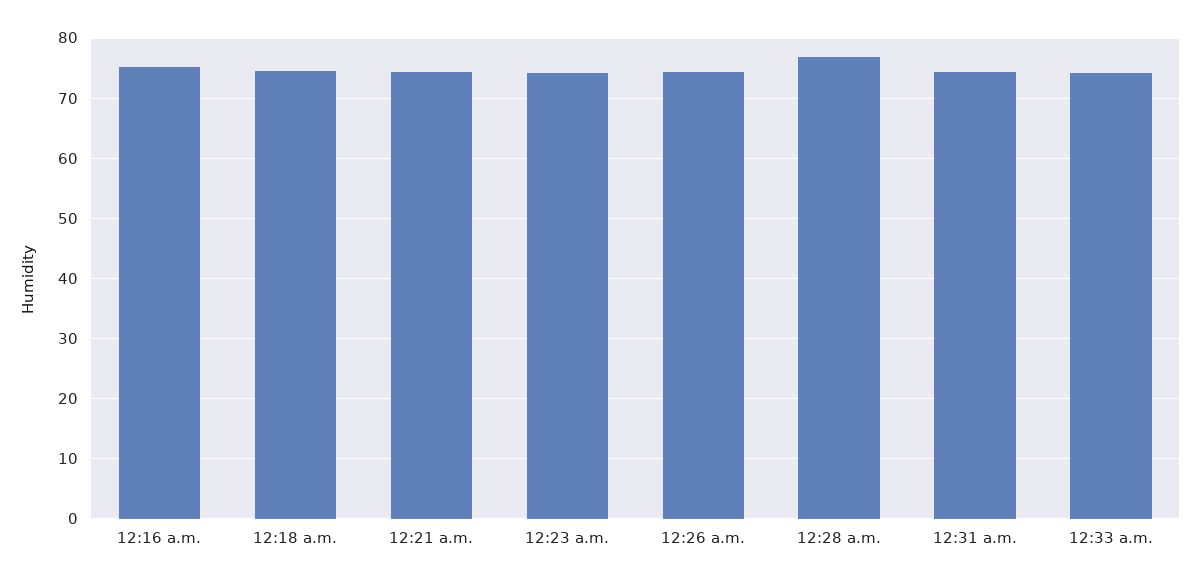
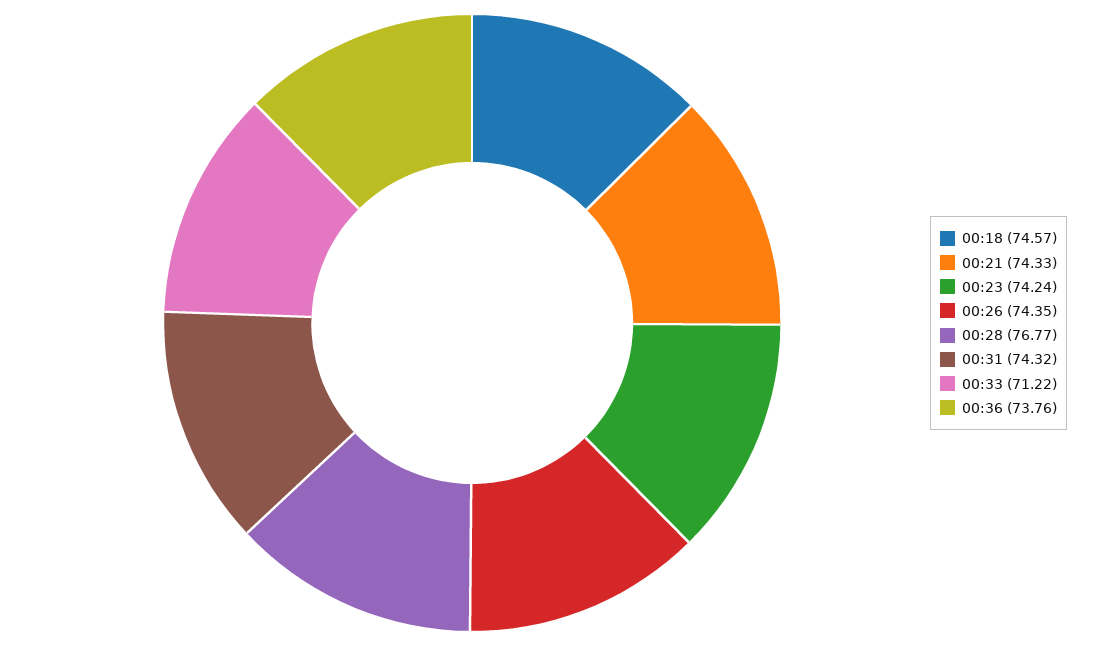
12:16 a.m.: 75 -> none
12:33 a.m.: 74 -> 71.22
00:36: none -> 73.76

